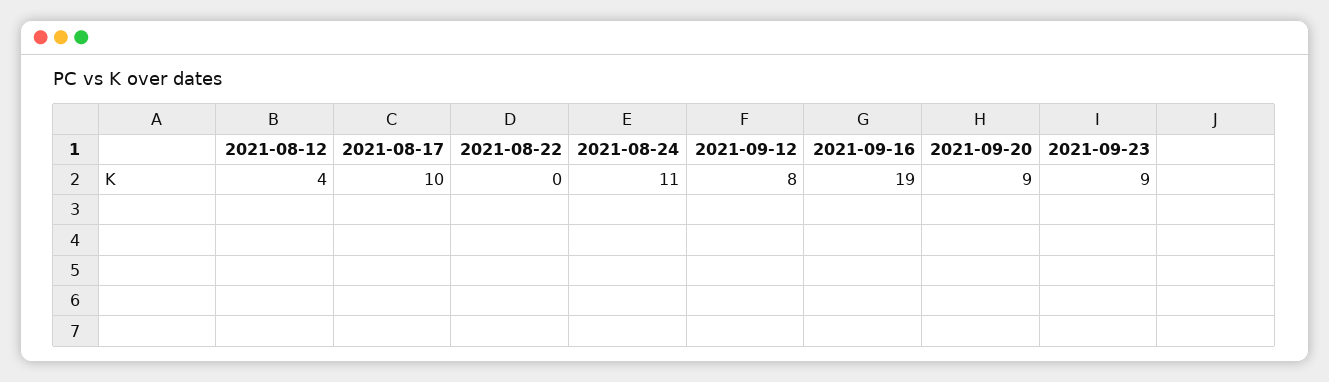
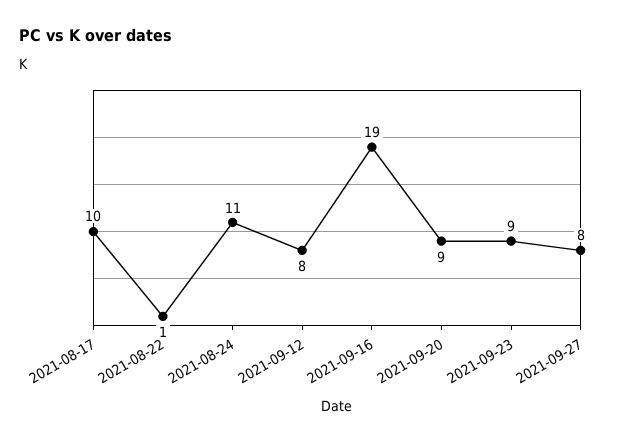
2021-08-12: 4 -> none
2021-08-22: 0 -> 1
2021-09-27: none -> 8

